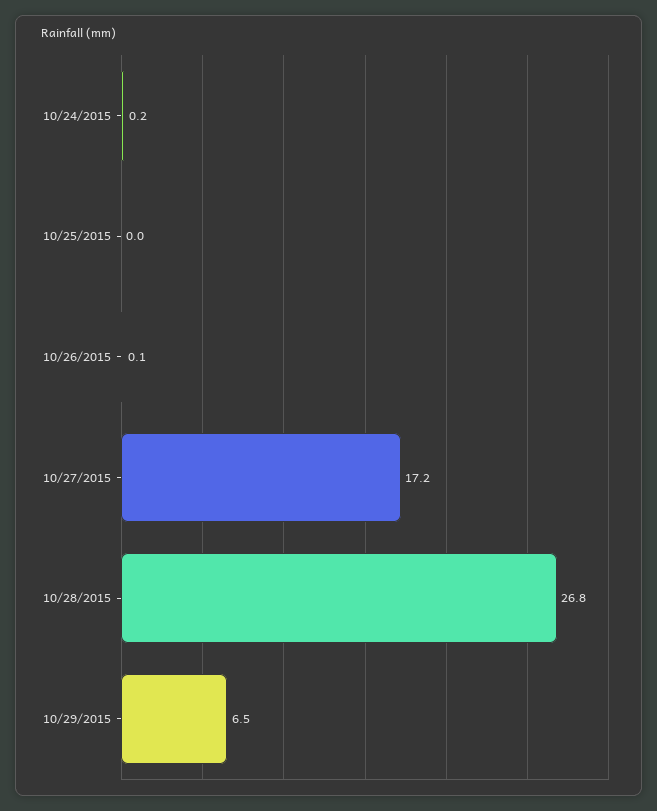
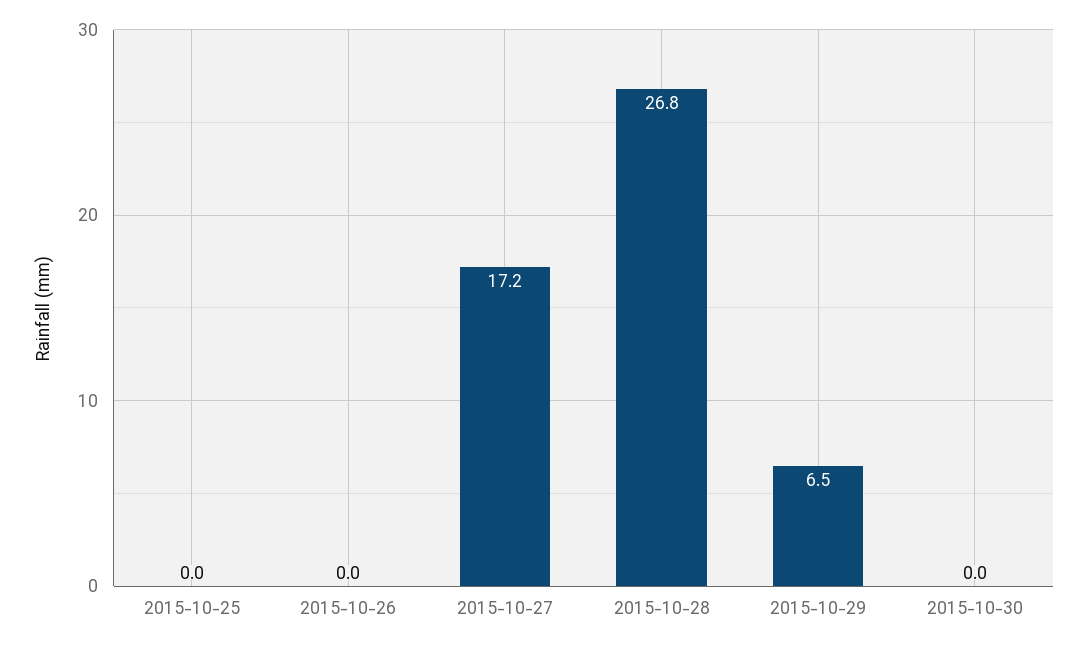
10/24/2015: 0.2 -> none
10/26/2015: 0.1 -> 0
2015-10-30: none -> 0

